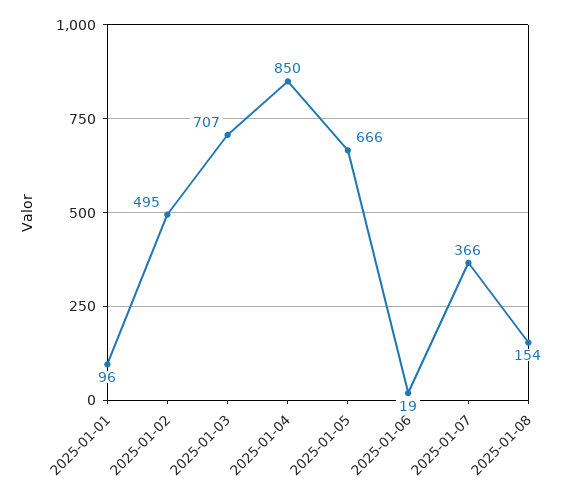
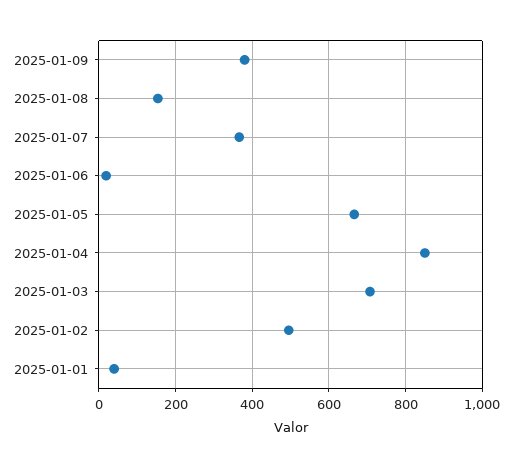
2025-01-01: 96 -> 40
2025-01-09: none -> 380

